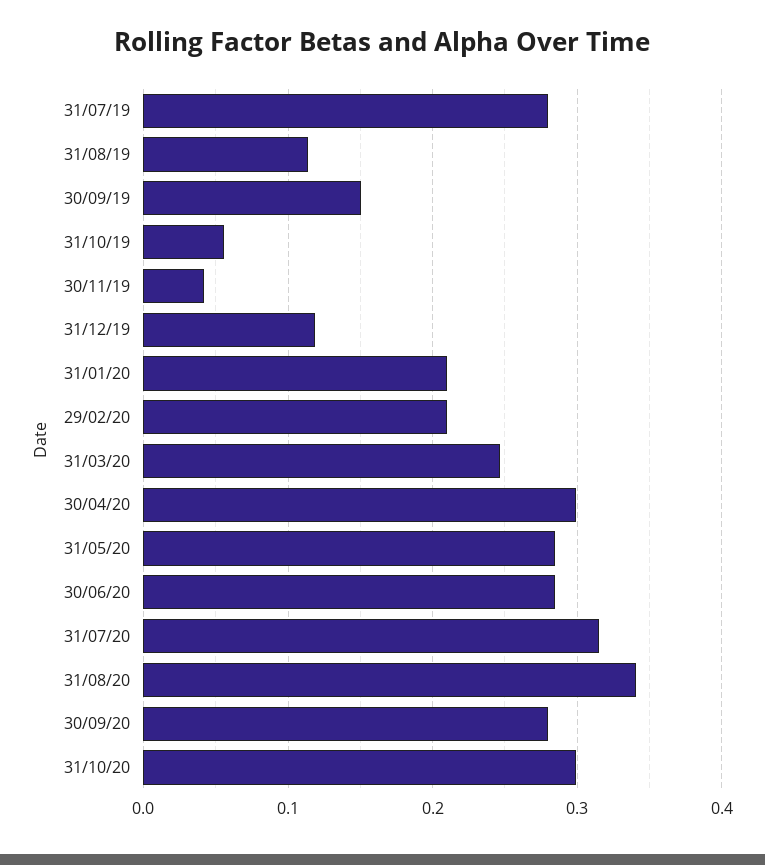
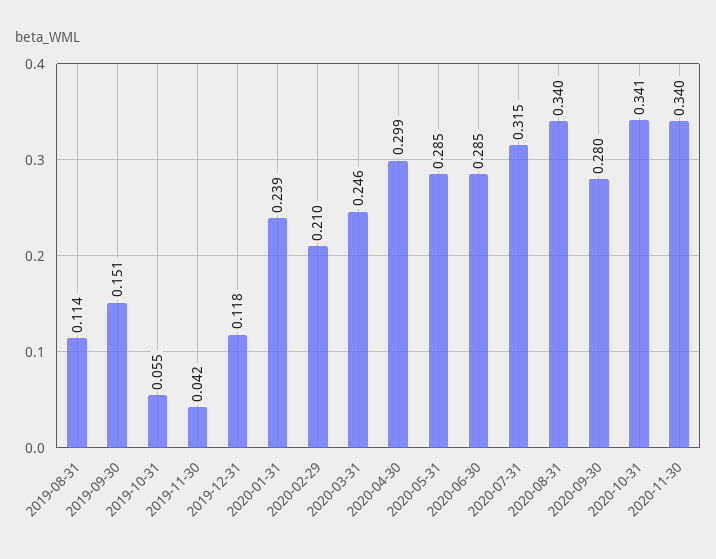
31/07/19: 0.28 -> none
31/01/20: 0.21 -> 0.239
31/10/20: 0.3 -> 0.341
2020-11-30: none -> 0.34

